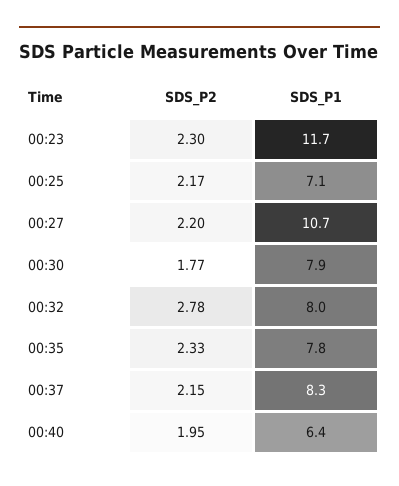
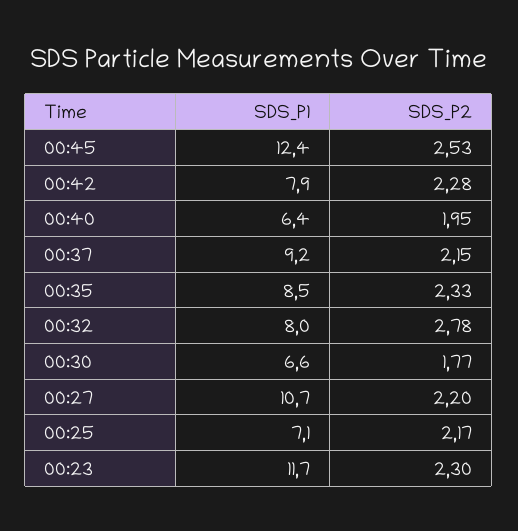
SDS_P1, 00:30: 7.9 -> 6.6
SDS_P1, 00:35: 7.8 -> 8.5
SDS_P1, 00:37: 8.3 -> 9.2
SDS_P1, 00:45: none -> 12.4
SDS_P2, 00:45: none -> 2.53
SDS_P1, 00:42: none -> 7.9
SDS_P2, 00:42: none -> 2.28

